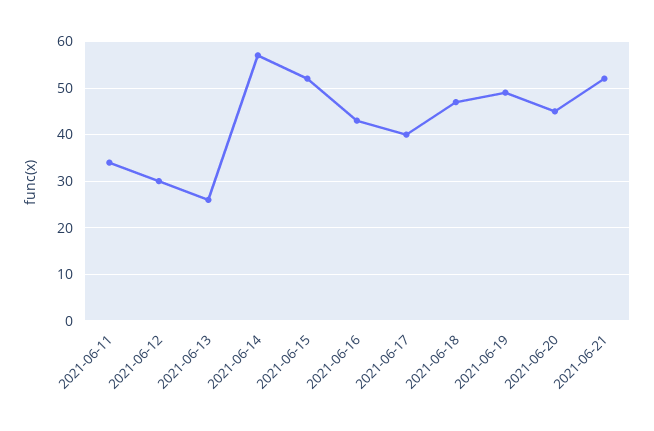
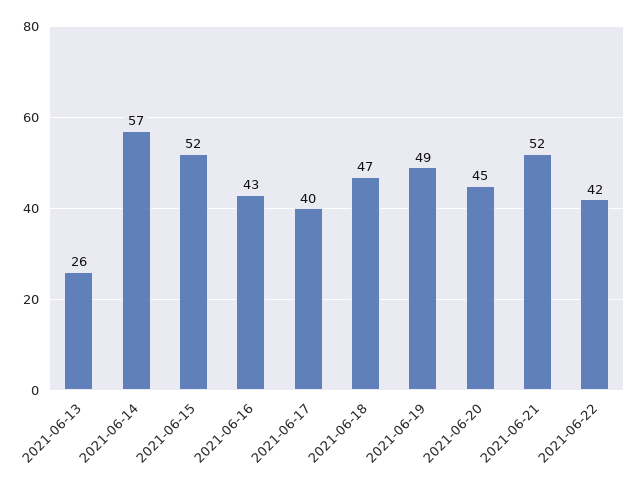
2021-06-11: 35 -> none
2021-06-12: 30 -> none
2021-06-22: none -> 42

